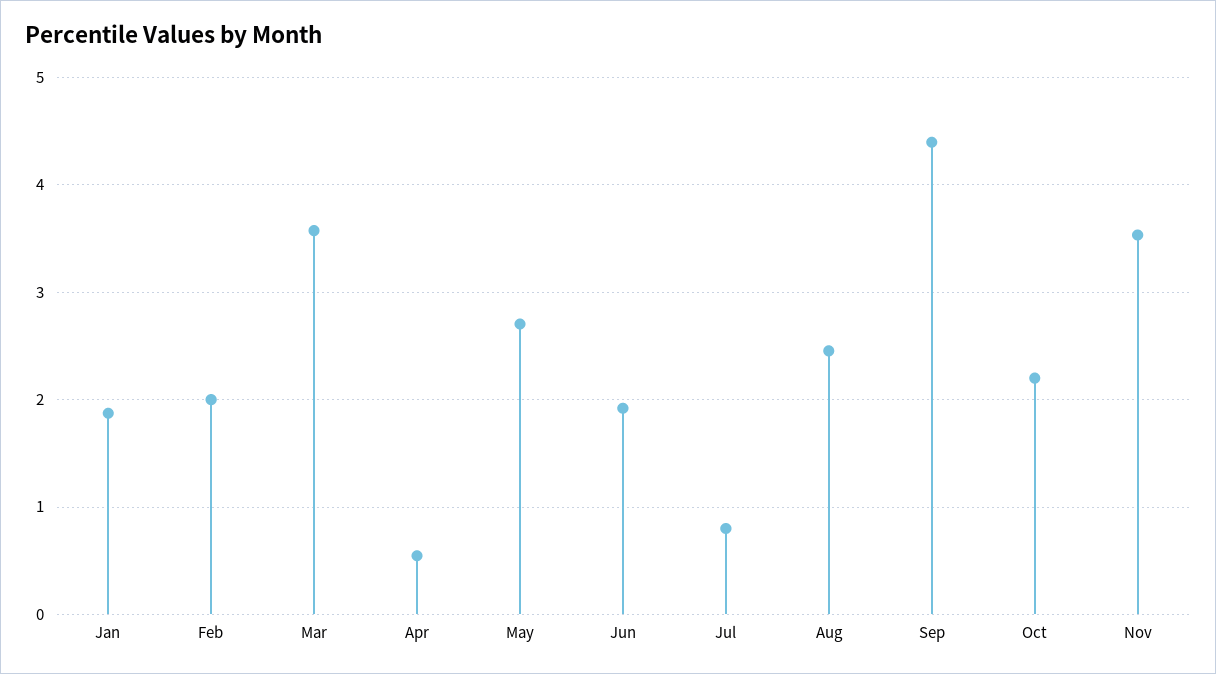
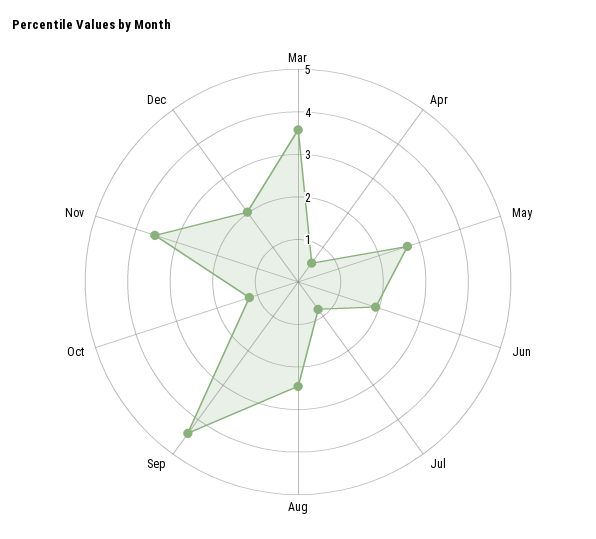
Jan: 1.9 -> none
Feb: 2 -> none
Oct: 2.2 -> 1.2
Dec: none -> 2

